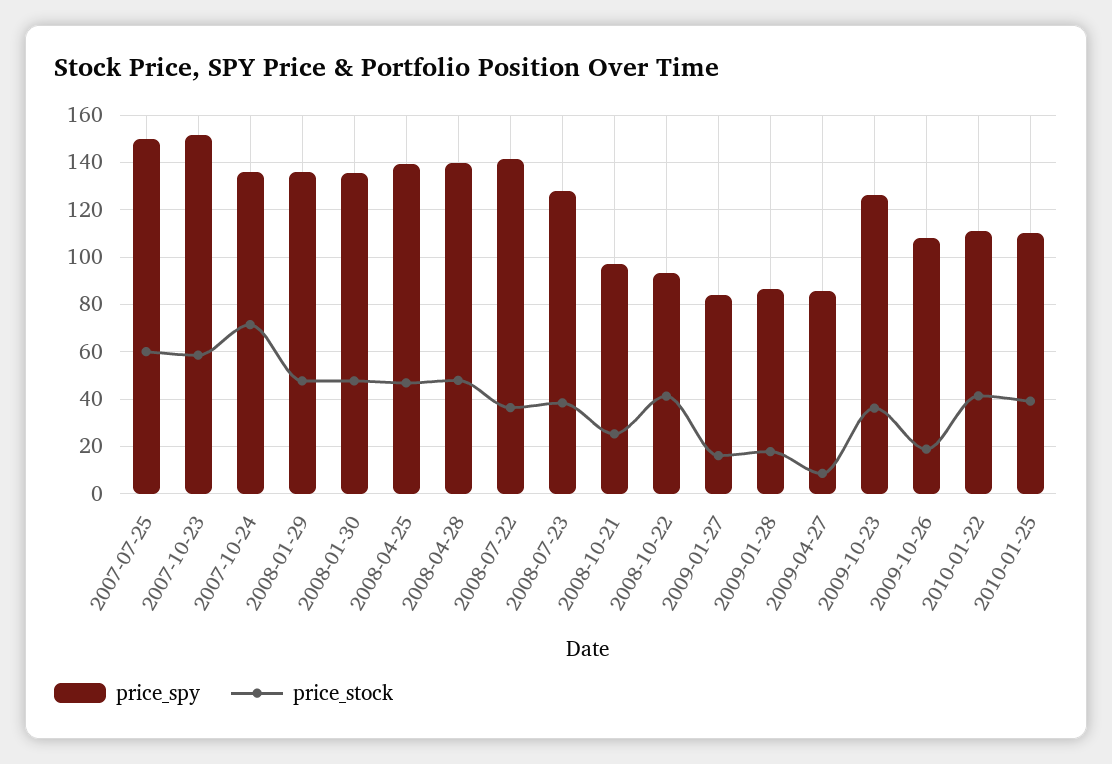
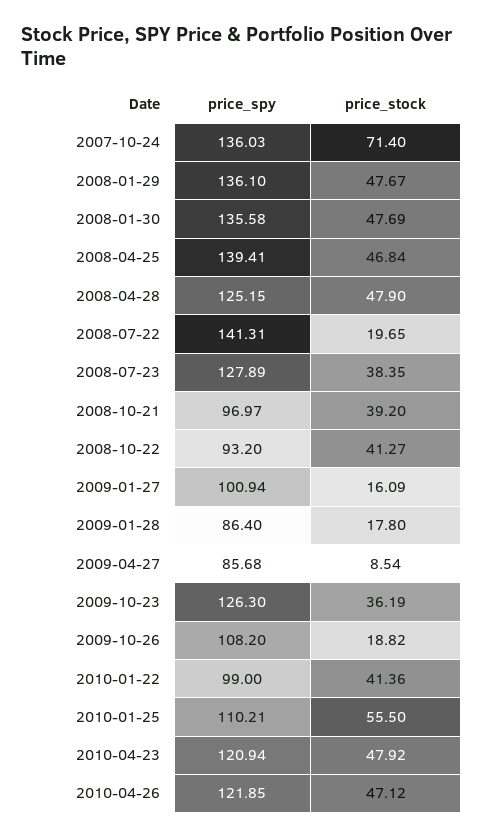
price_spy, 2007-07-25: 150 -> none
price_stock, 2007-07-25: 60 -> none
price_spy, 2007-10-23: 150 -> none
price_stock, 2007-10-23: 60 -> none
price_spy, 2008-04-28: 140 -> 125.15
price_stock, 2008-07-22: 35 -> 19.65
price_stock, 2008-10-21: 25 -> 39.2
price_spy, 2009-01-27: 85 -> 100.94
price_spy, 2010-01-22: 110 -> 99
price_stock, 2010-01-25: 40 -> 55.5
price_spy, 2010-04-23: none -> 120.94
price_stock, 2010-04-23: none -> 47.92
price_spy, 2010-04-26: none -> 121.85
price_stock, 2010-04-26: none -> 47.12

